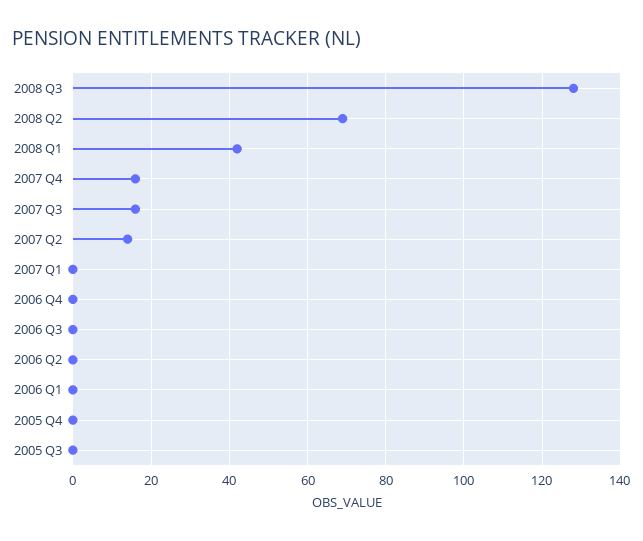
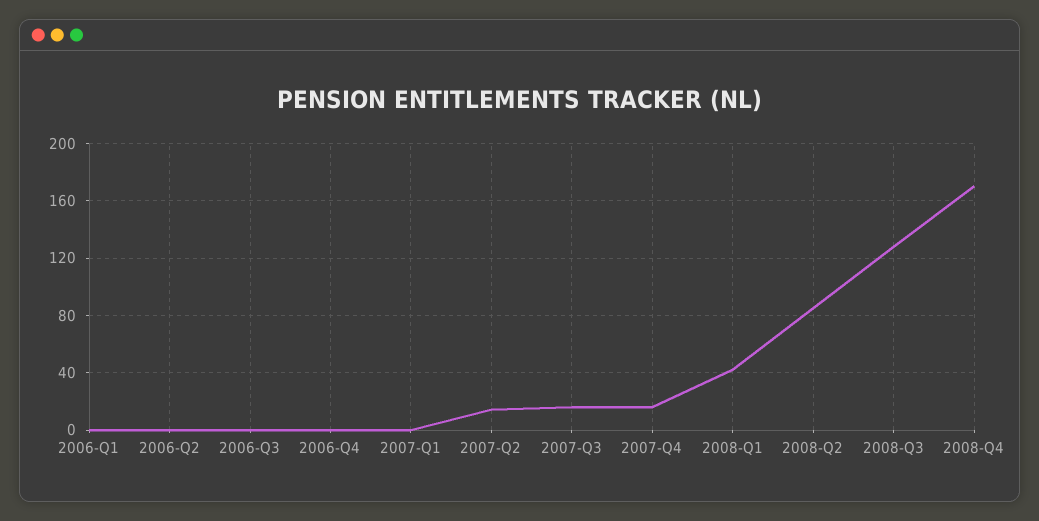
2008 Q2: 70 -> 85
2005 Q4: 0 -> none
2005 Q3: 0 -> none
2008-Q4: none -> 170

